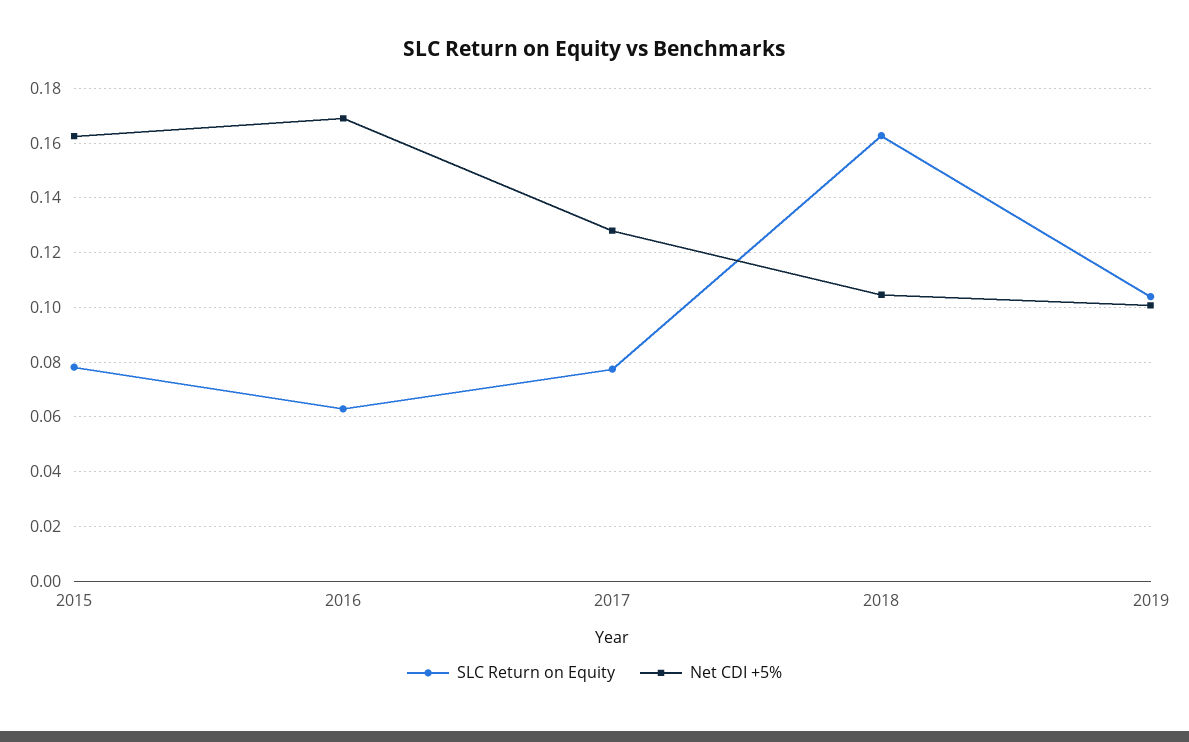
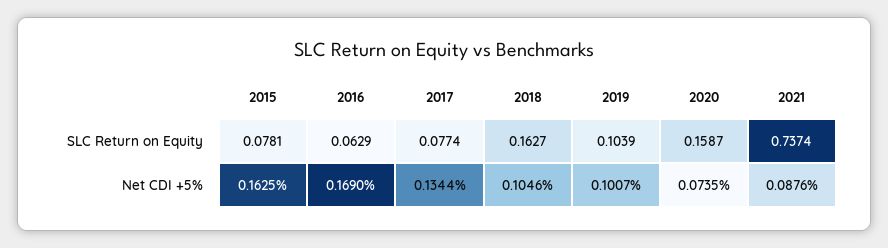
Net CDI +5%, 2017: 0.1275 -> 0.1344
SLC Return on Equity, 2020: none -> 0.1587
SLC Return on Equity, 2021: none -> 0.7374
Net CDI +5%, 2020: none -> 0.0735
Net CDI +5%, 2021: none -> 0.0876

